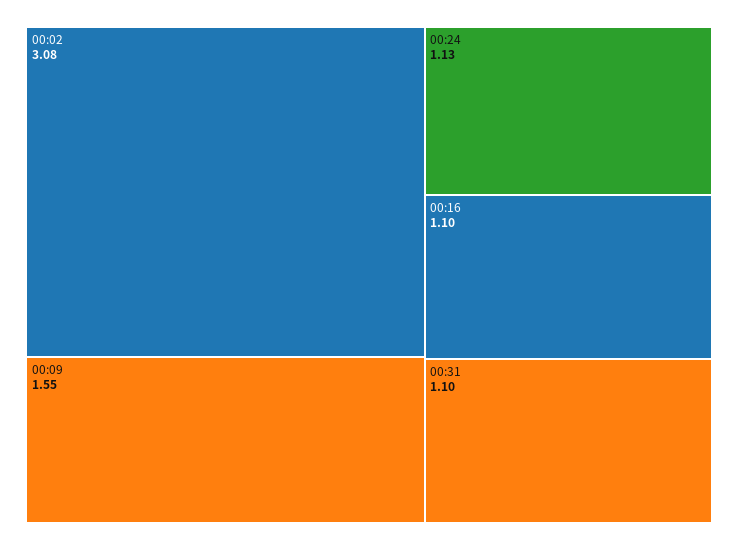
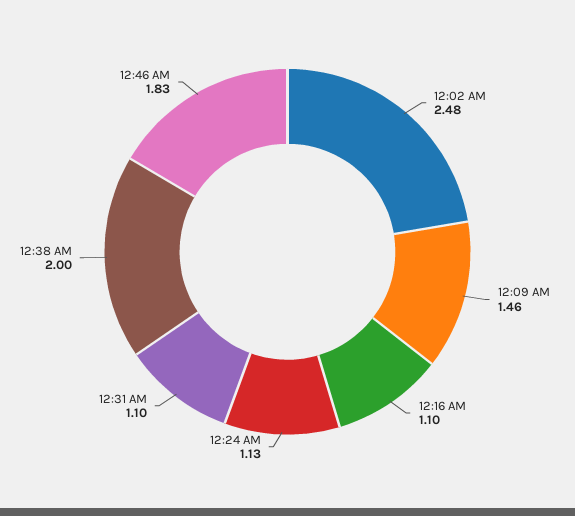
00:02: 3.08 -> 2.48
00:09: 1.55 -> 1.46
12:38 AM: none -> 2
12:46 AM: none -> 1.83

